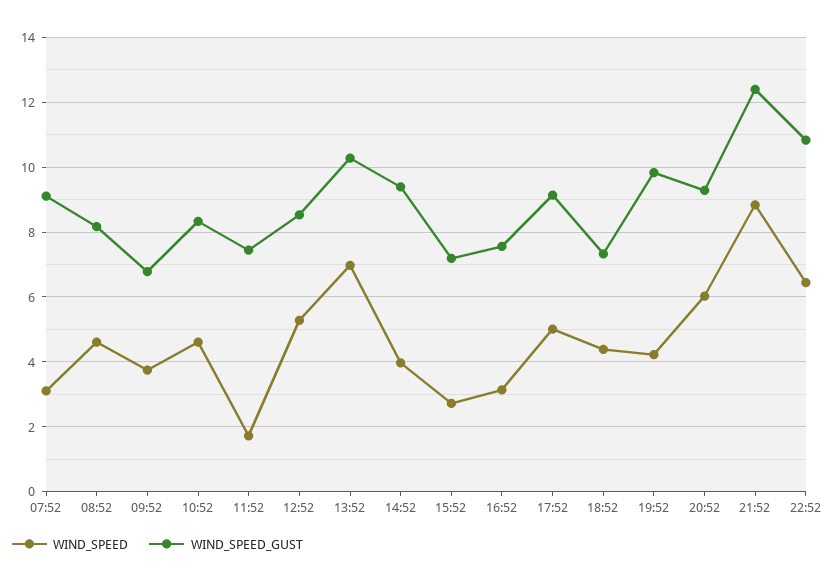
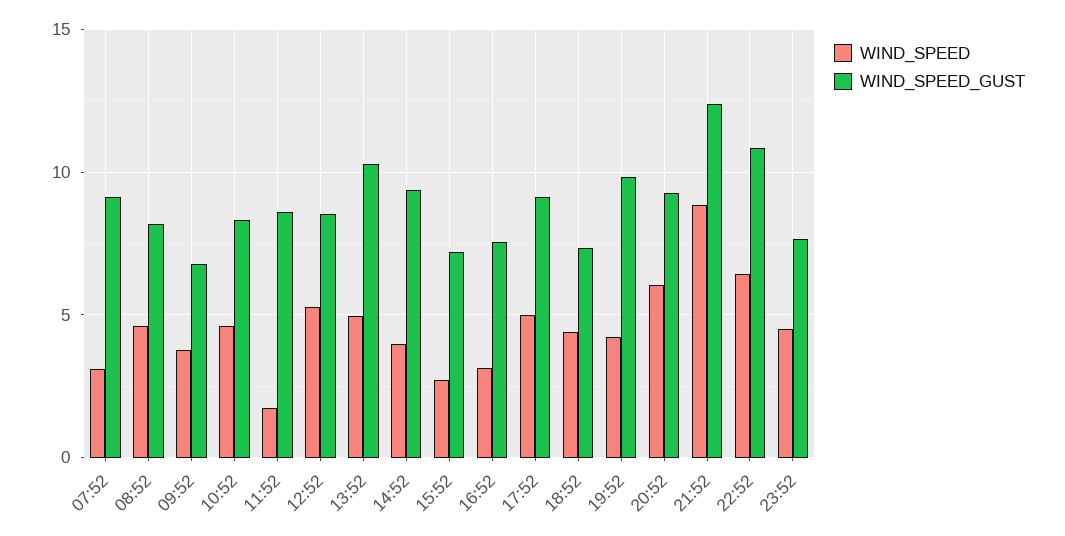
WIND_SPEED_GUST, 11:52: 7.4 -> 8.5
WIND_SPEED, 13:52: 7 -> 5
WIND_SPEED, 23:52: none -> 4.5
WIND_SPEED_GUST, 23:52: none -> 7.5

